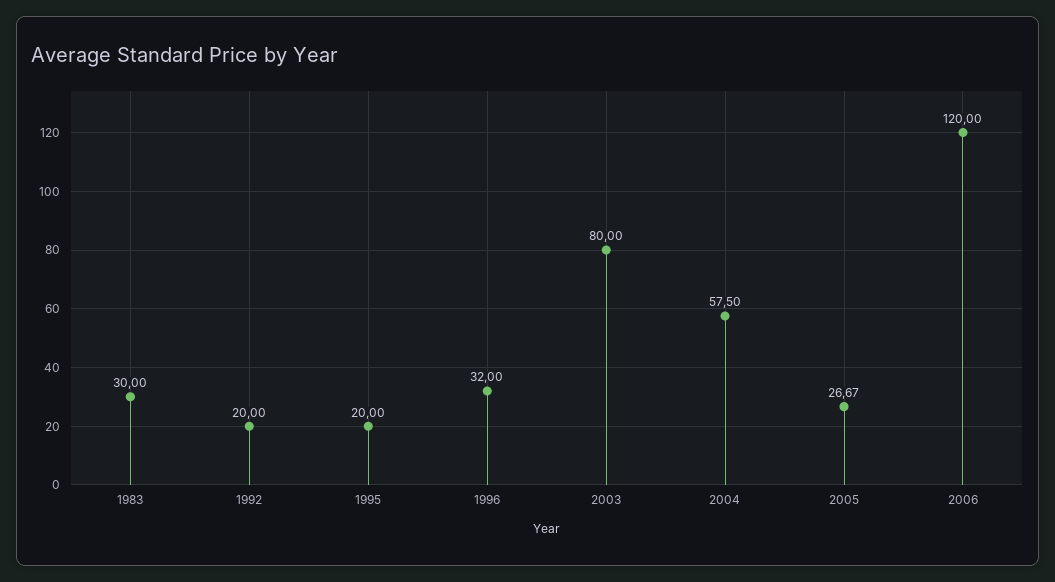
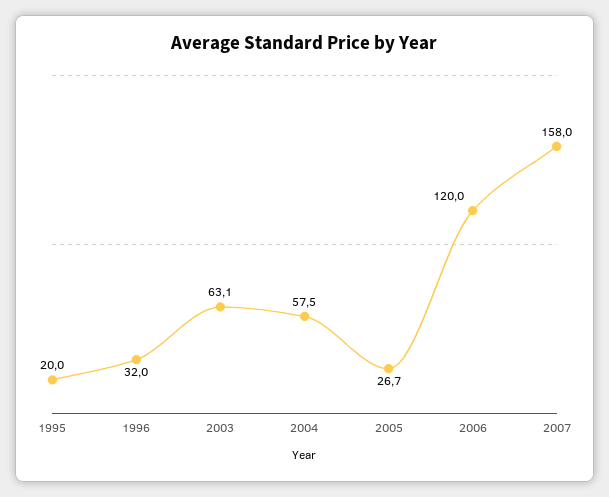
1983: 30 -> none
1992: 20 -> none
2003: 80 -> 63.1
2007: none -> 158

